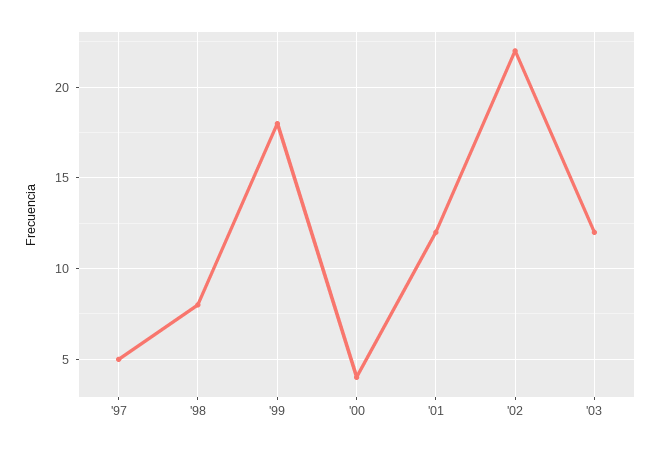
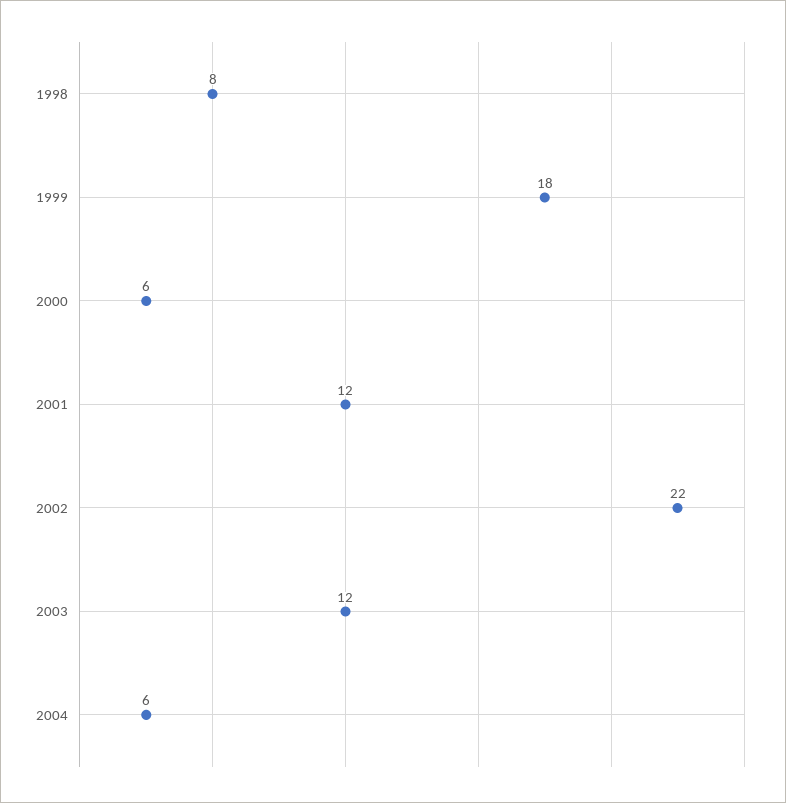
'97: 5 -> none
'00: 4 -> 6
2004: none -> 6

